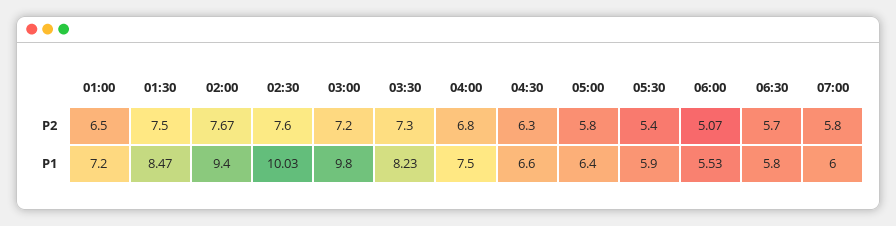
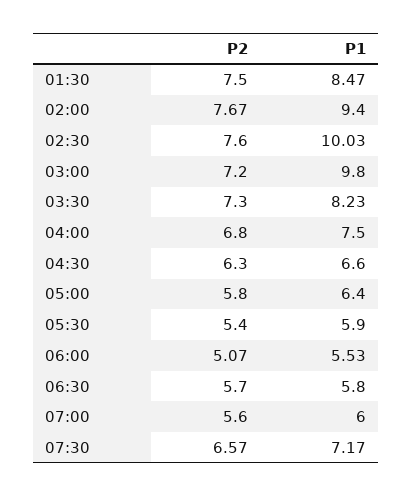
01:00, P2: 6.5 -> none
07:00, P2: 5.8 -> 5.6
01:00, P1: 7.2 -> none
07:30, P2: none -> 6.57
07:30, P1: none -> 7.17

